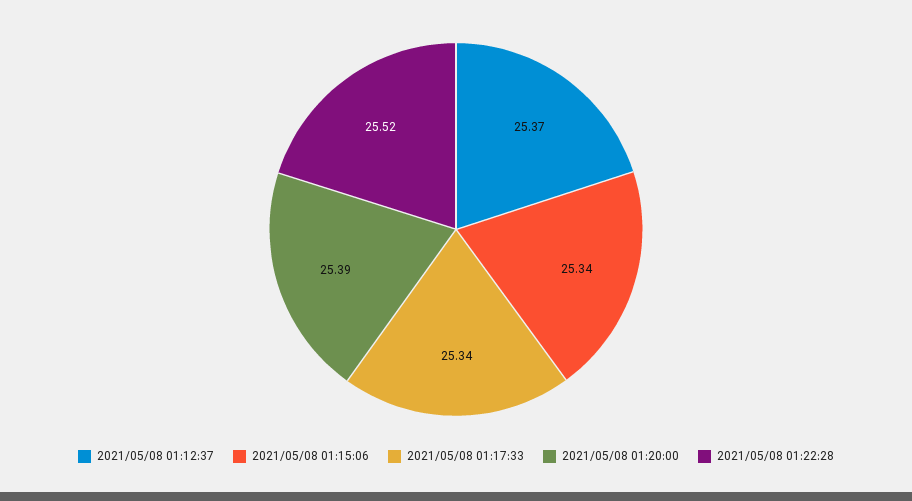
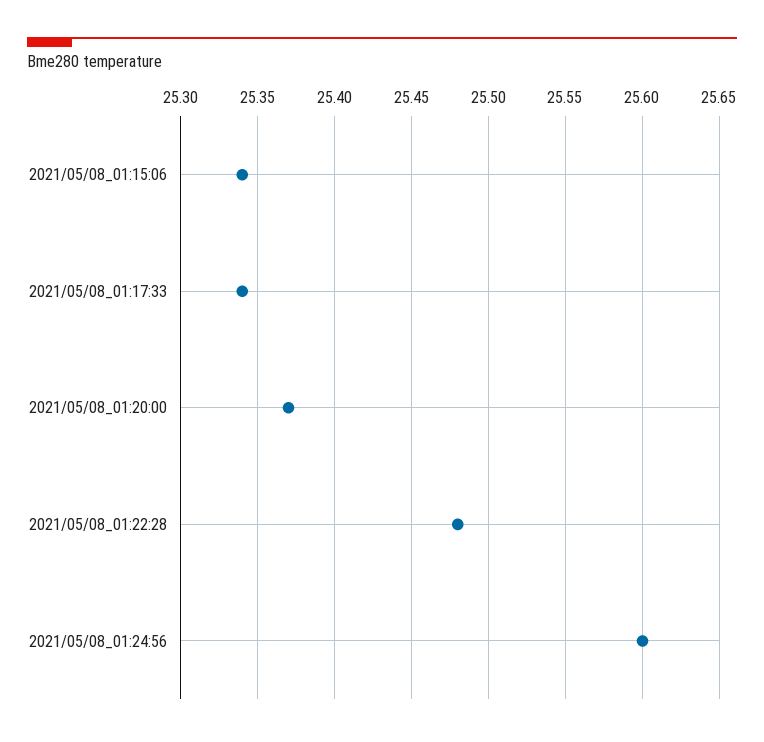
2021/05/08 01:12:37: 25.37 -> none
2021/05/08 01:20:00: 25.39 -> 25.37
2021/05/08 01:22:28: 25.52 -> 25.48
2021/05/08_01:24:56: none -> 25.6

